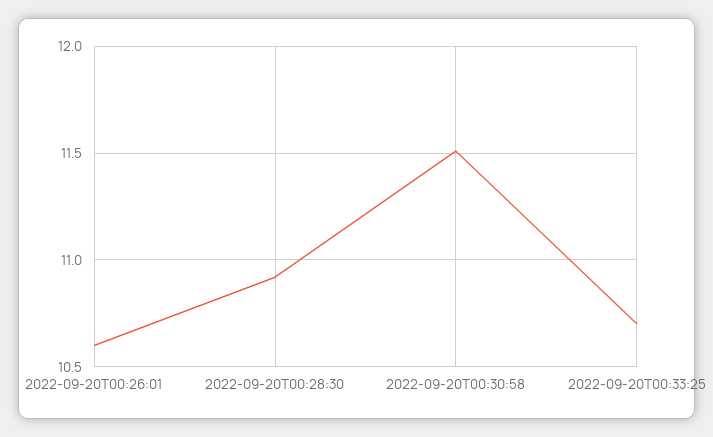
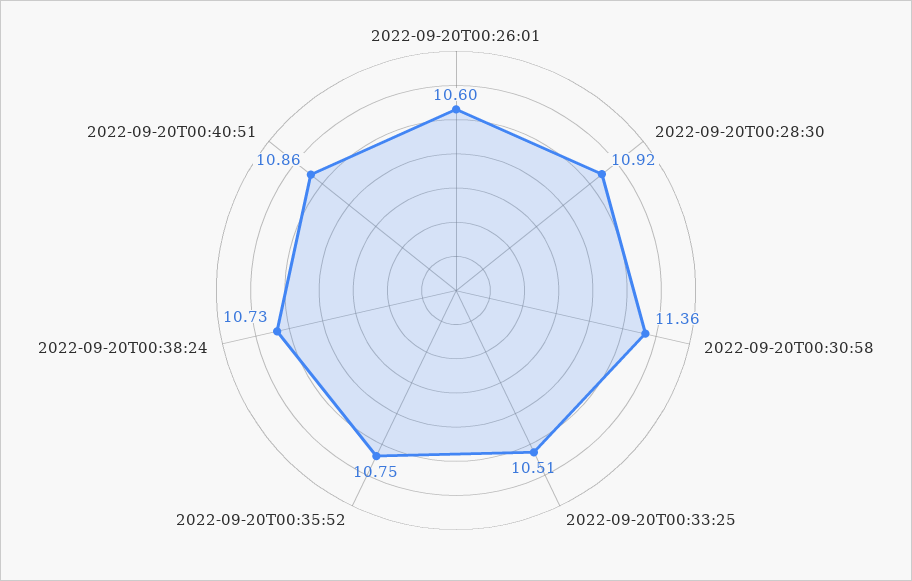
2022-09-20T00:30:58: 11.5 -> 11.36
2022-09-20T00:33:25: 10.7 -> 10.51
2022-09-20T00:35:52: none -> 10.75
2022-09-20T00:38:24: none -> 10.73
2022-09-20T00:40:51: none -> 10.86

